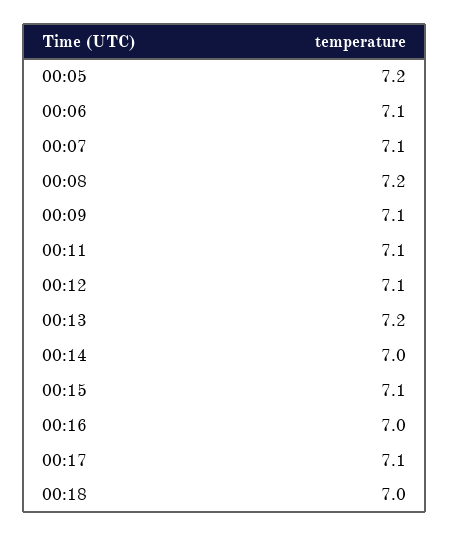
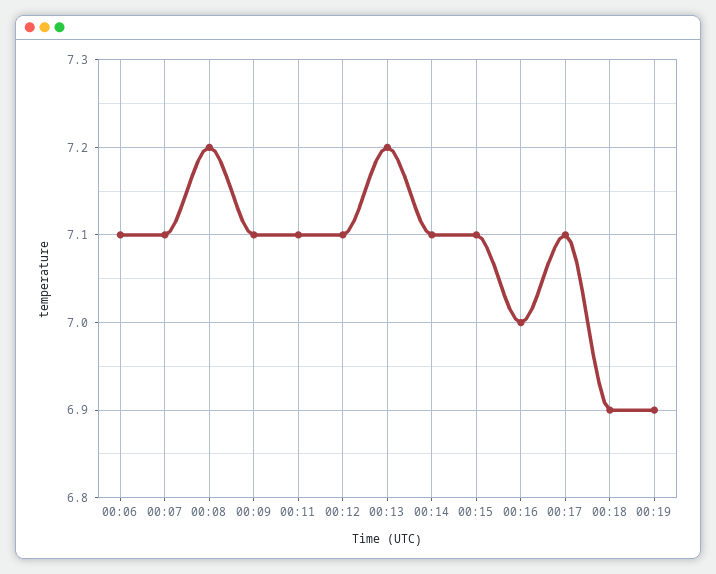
00:05: 7.2 -> none
00:14: 7 -> 7.1
00:18: 7 -> 6.9
00:19: none -> 6.9

